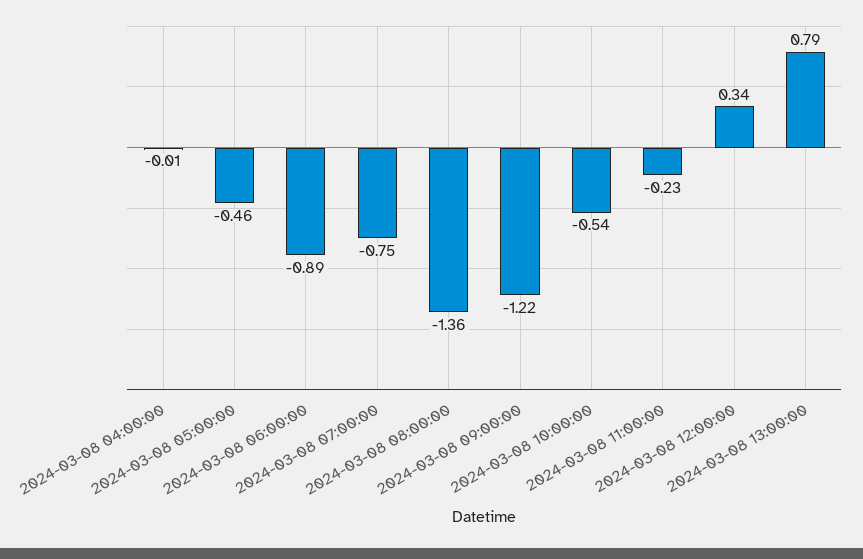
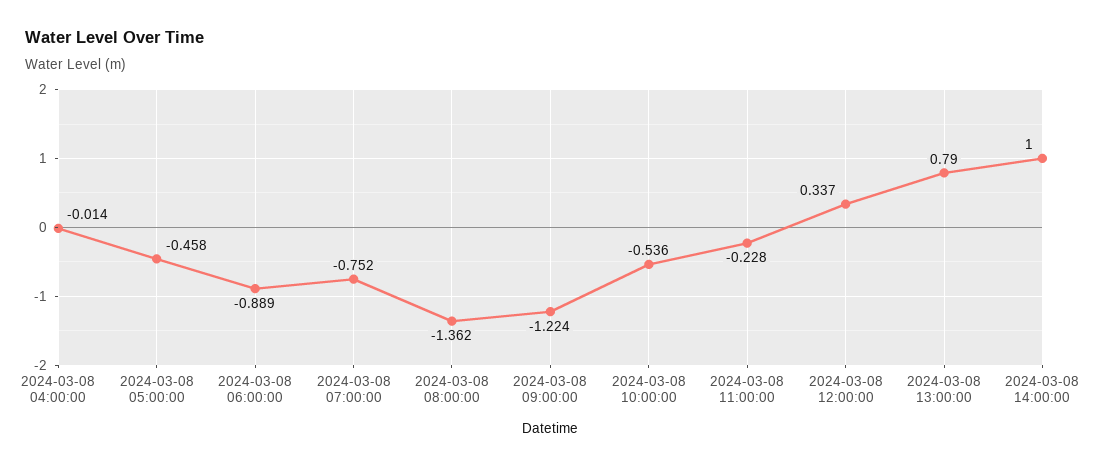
2024-03-08 14:00:00: none -> 1

